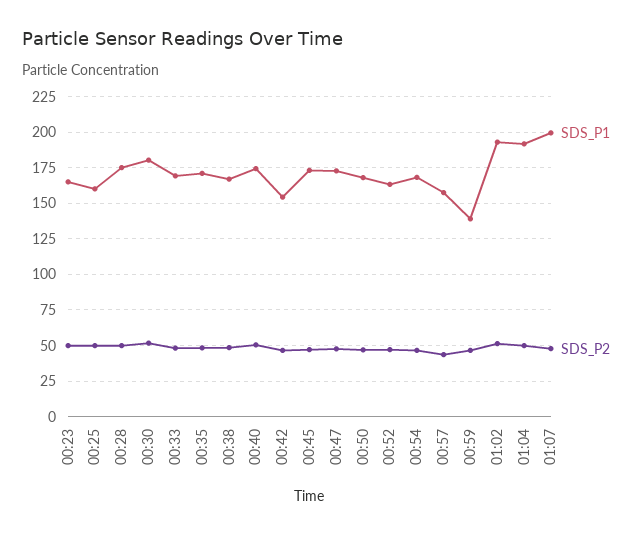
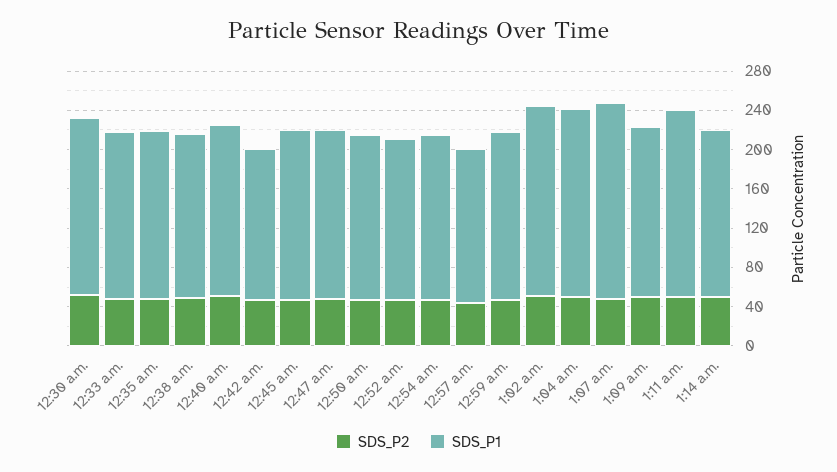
SDS_P1, 00:23: 165 -> none
SDS_P2, 00:23: 50 -> none
SDS_P1, 00:25: 160 -> none
SDS_P2, 00:25: 50 -> none
SDS_P1, 00:28: 175 -> none
SDS_P2, 00:28: 50 -> none
SDS_P1, 00:59: 140 -> 170
SDS_P2, 1:09 a.m.: none -> 50
SDS_P1, 1:09 a.m.: none -> 170
SDS_P2, 1:11 a.m.: none -> 50
SDS_P1, 1:11 a.m.: none -> 190
SDS_P2, 1:14 a.m.: none -> 50
SDS_P1, 1:14 a.m.: none -> 170

